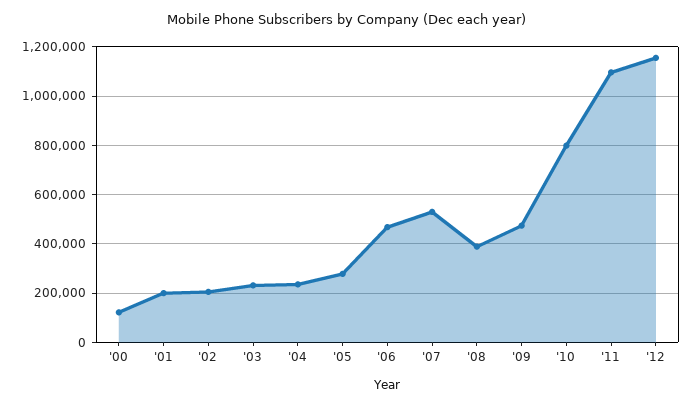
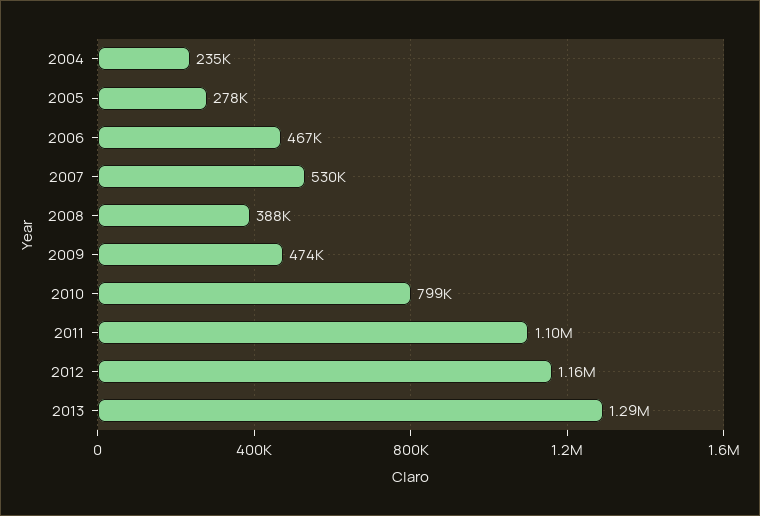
'00: 125000 -> none
'01: 200000 -> none
'02: 200000 -> none
'03: 225000 -> none
2013: none -> 1290000

